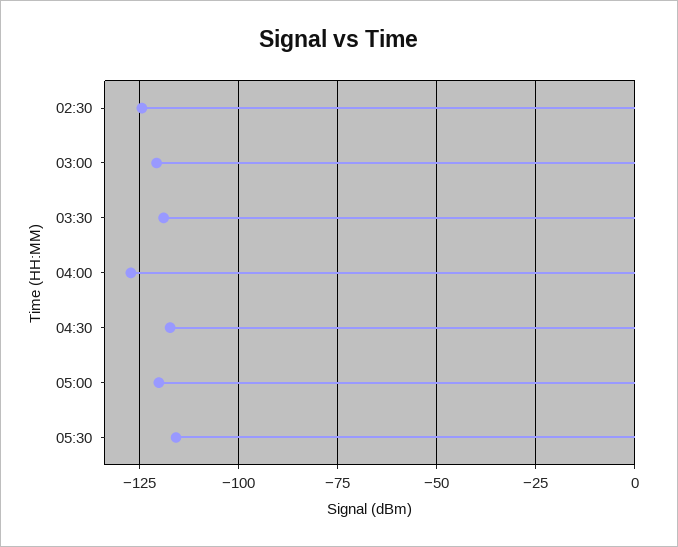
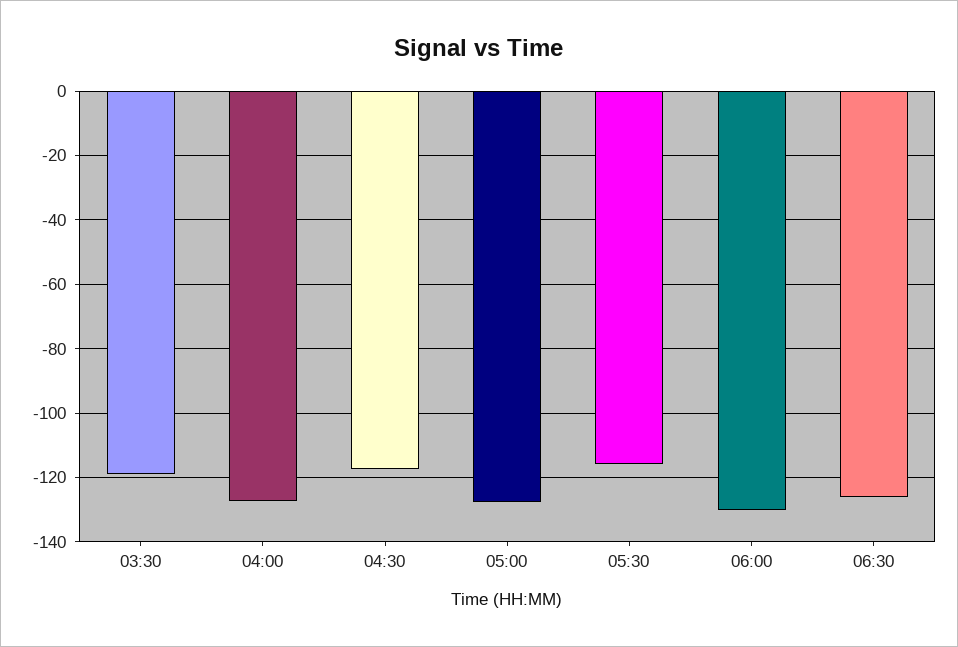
02:30: -125 -> none
03:00: -120 -> none
05:00: -120 -> -128
06:00: none -> -130
06:30: none -> -126

